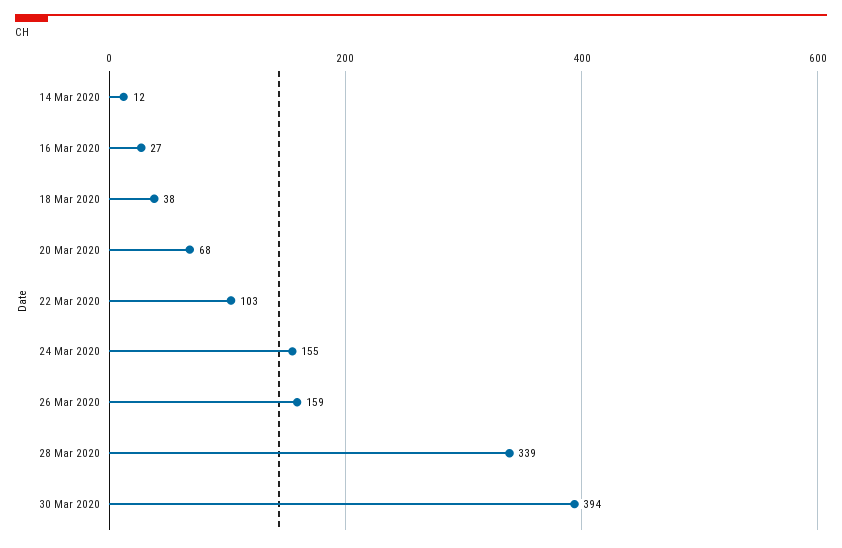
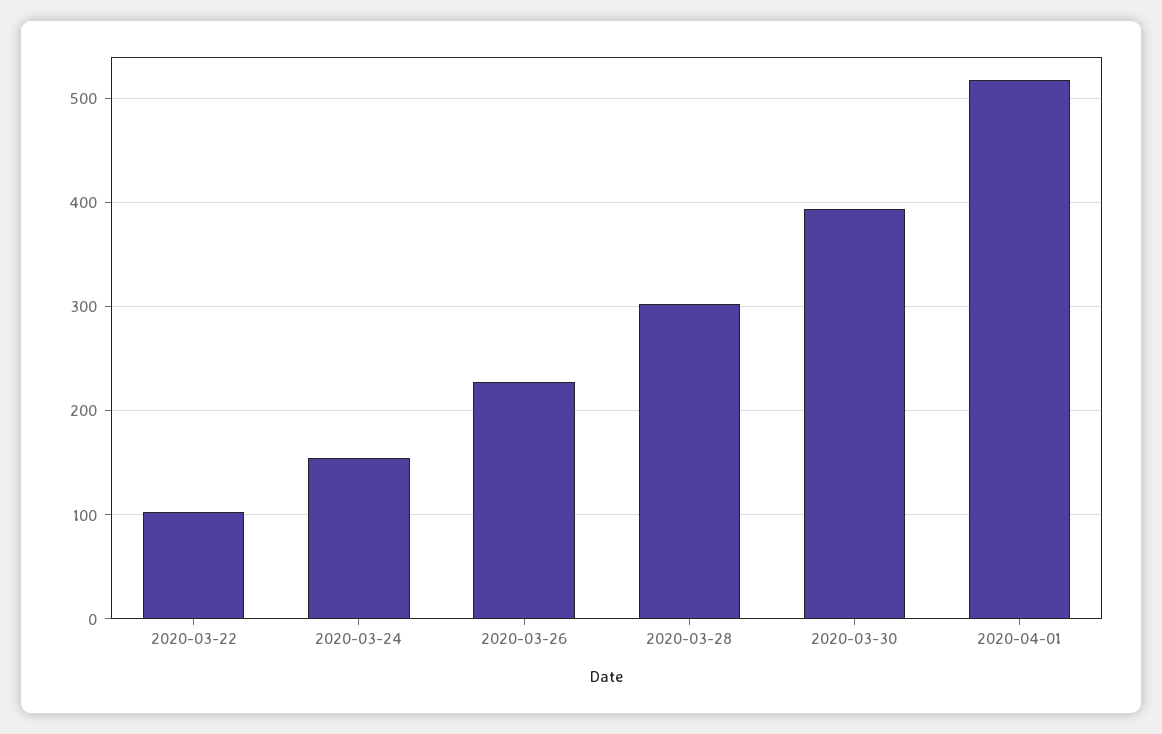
14 Mar 2020: 12 -> none
16 Mar 2020: 27 -> none
18 Mar 2020: 38 -> none
20 Mar 2020: 68 -> none
26 Mar 2020: 159 -> 230
28 Mar 2020: 339 -> 300
2020-04-01: none -> 520

